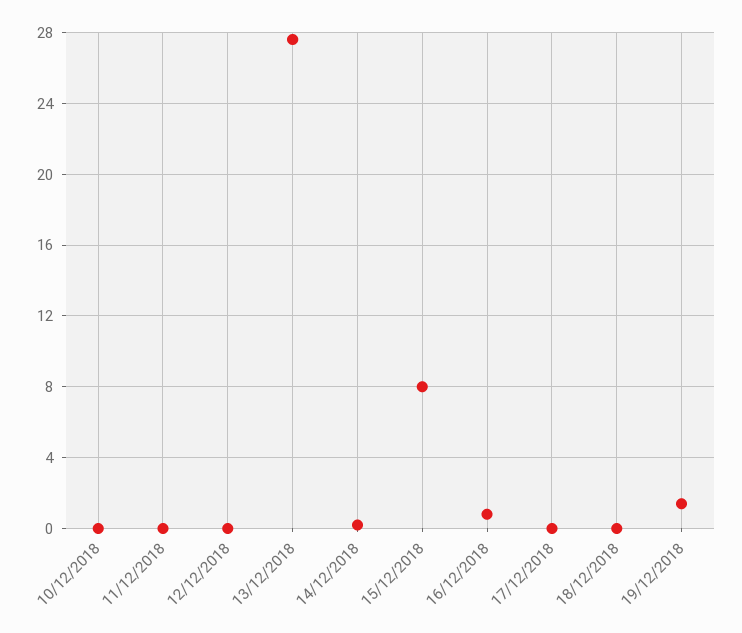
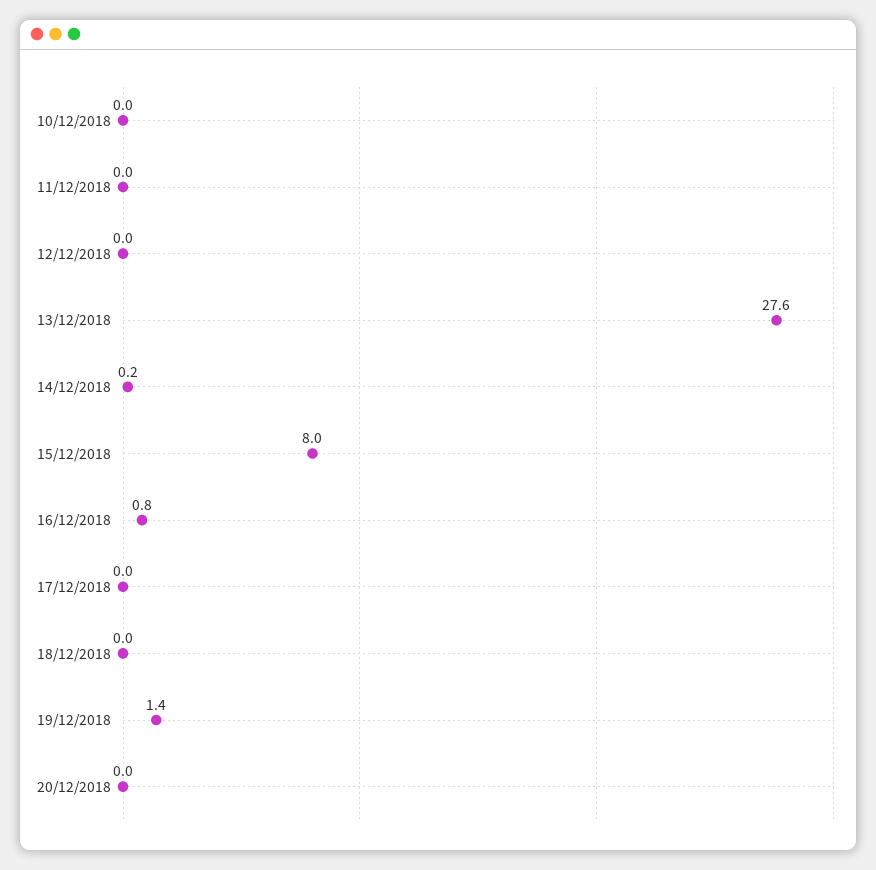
20/12/2018: none -> 0

